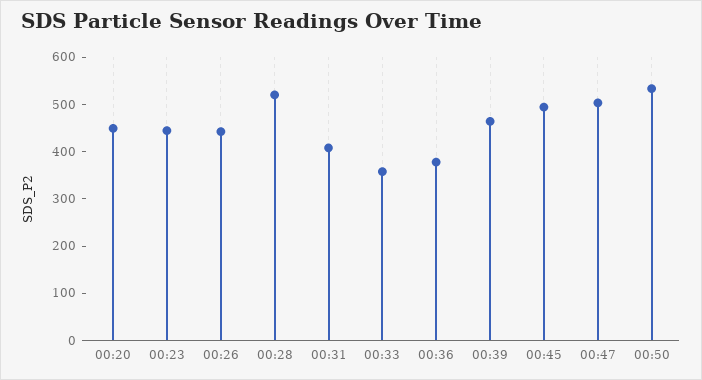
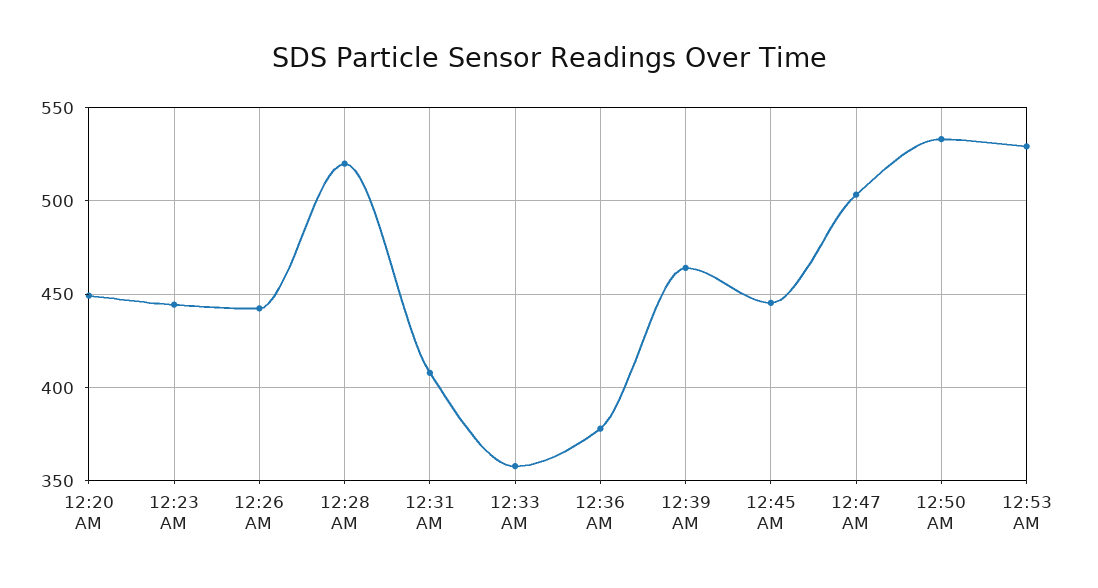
00:45: 500 -> 445
12:53 AM: none -> 530

